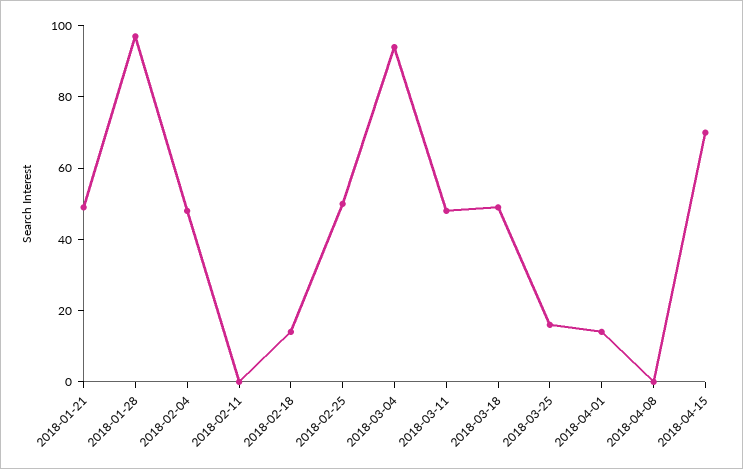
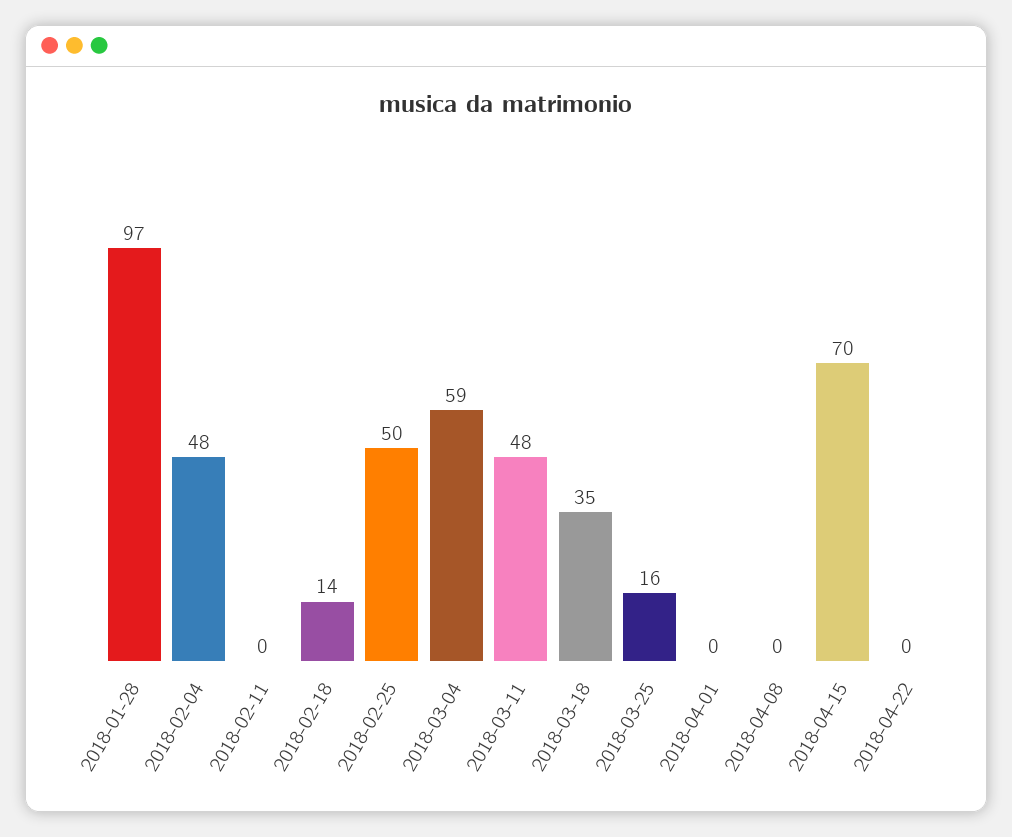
2018-01-21: 50 -> none
2018-03-04: 95 -> 59
2018-03-18: 50 -> 35
2018-04-01: 15 -> 0
2018-04-22: none -> 0

